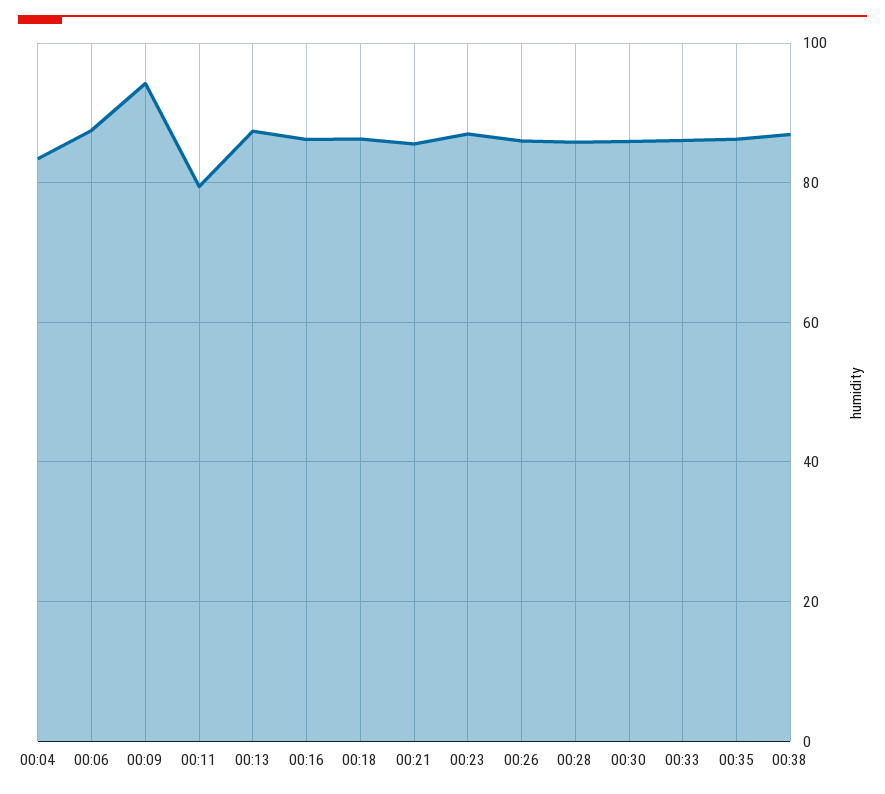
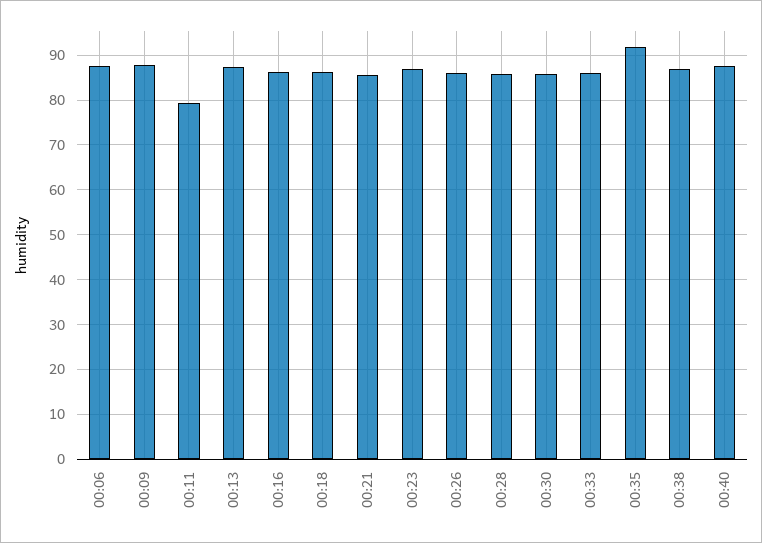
00:04: 84 -> none
00:09: 94 -> 88
00:35: 86 -> 92
00:40: none -> 88

